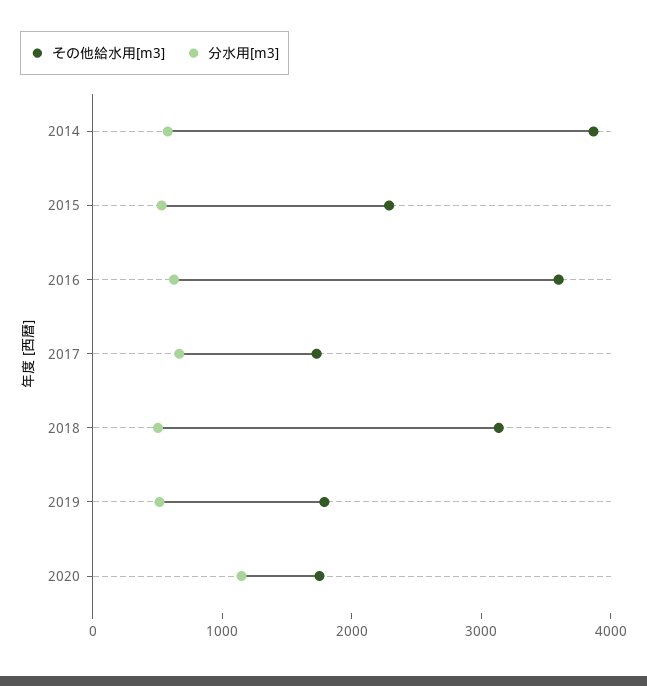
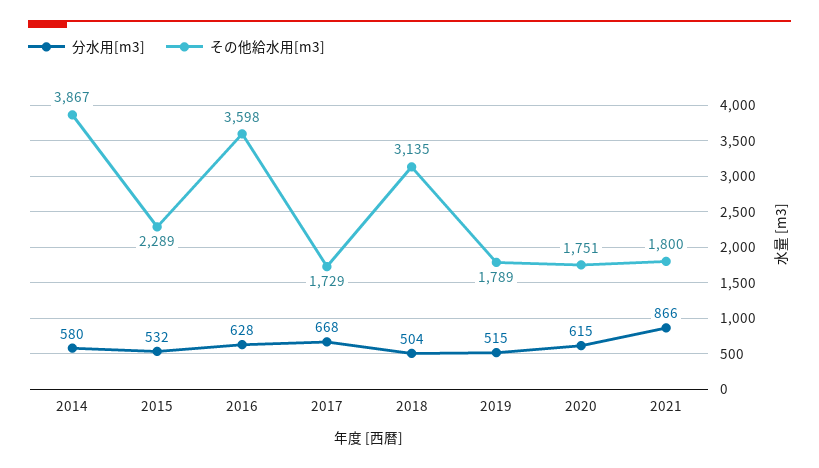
分水用[m3], 2020: 1200 -> 615
分水用[m3], 2021: none -> 866
その他給水用[m3], 2021: none -> 1800

